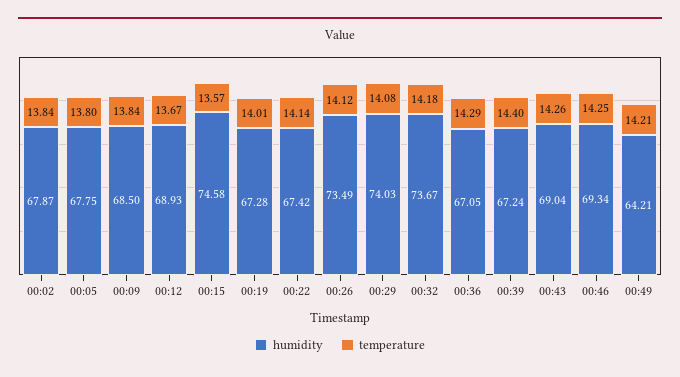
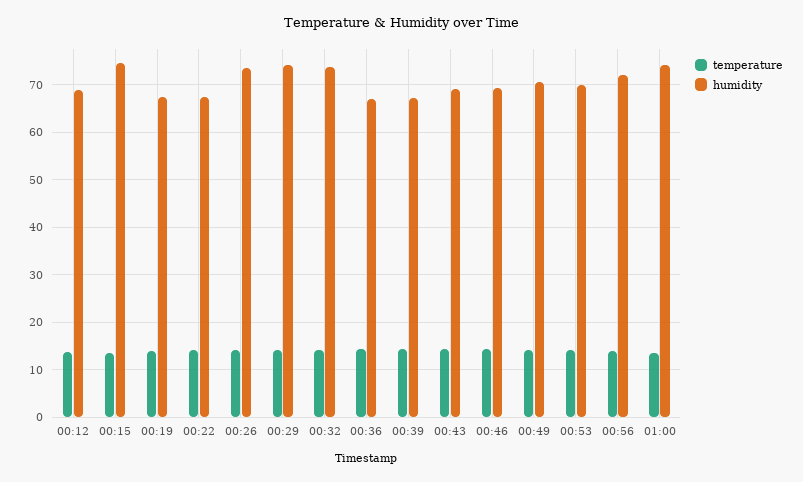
humidity, 00:02: 67.87 -> none
temperature, 00:02: 13.84 -> none
humidity, 00:05: 67.75 -> none
temperature, 00:05: 13.8 -> none
humidity, 00:09: 68.5 -> none
temperature, 00:09: 13.84 -> none
humidity, 00:49: 64.21 -> 70
temperature, 00:53: none -> 14
humidity, 00:53: none -> 70
temperature, 00:56: none -> 14
humidity, 00:56: none -> 72
temperature, 01:00: none -> 14
humidity, 01:00: none -> 74

